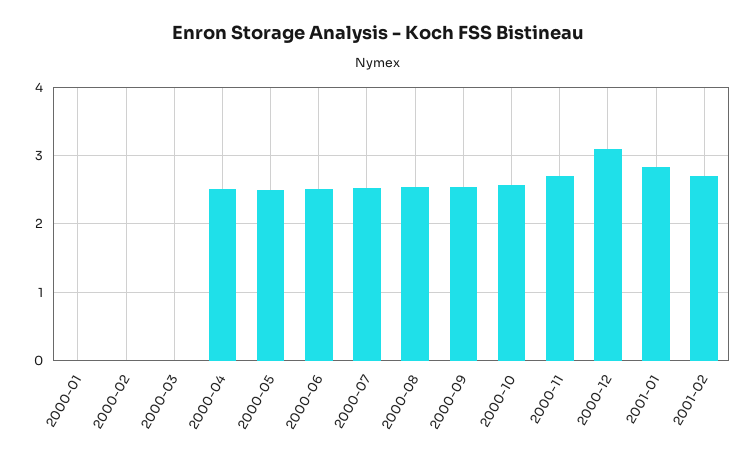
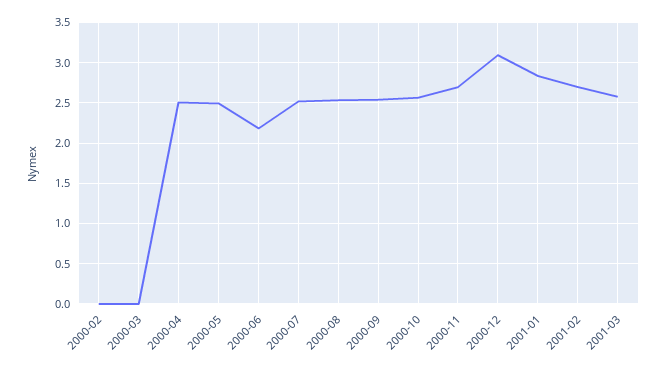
2000-01: 0 -> none
2000-06: 2.5 -> 2.2
2001-03: none -> 2.6

